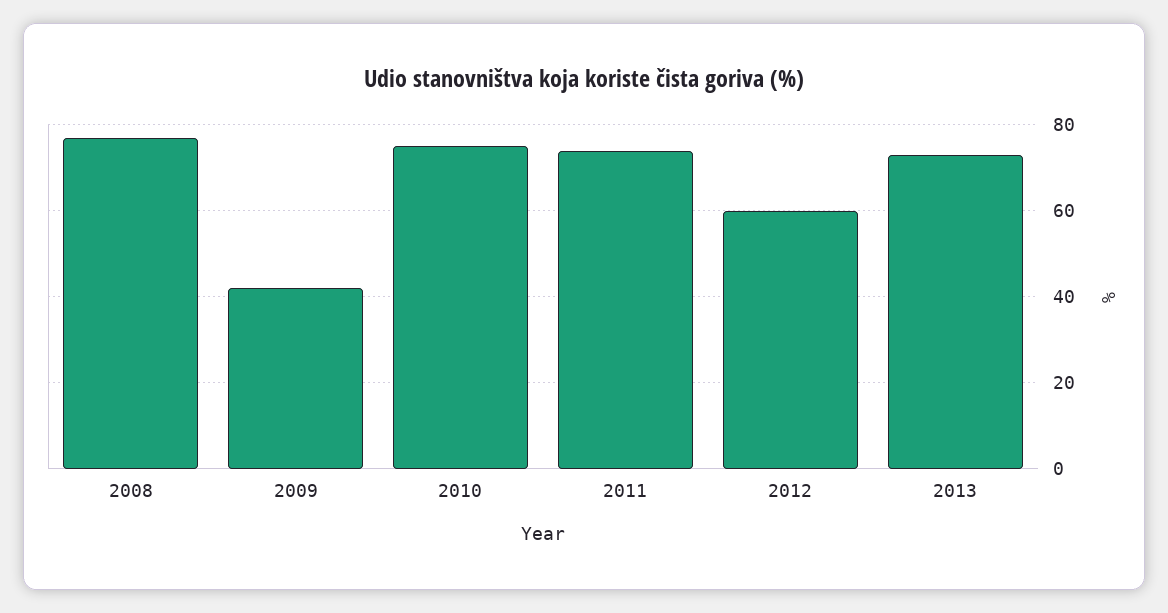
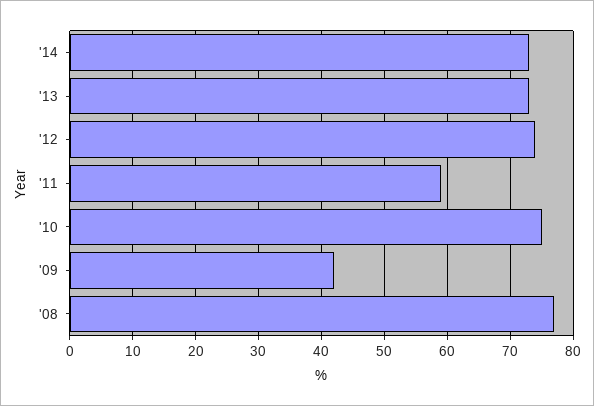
2011: 75 -> 59
2012: 60 -> 74
'14: none -> 73

